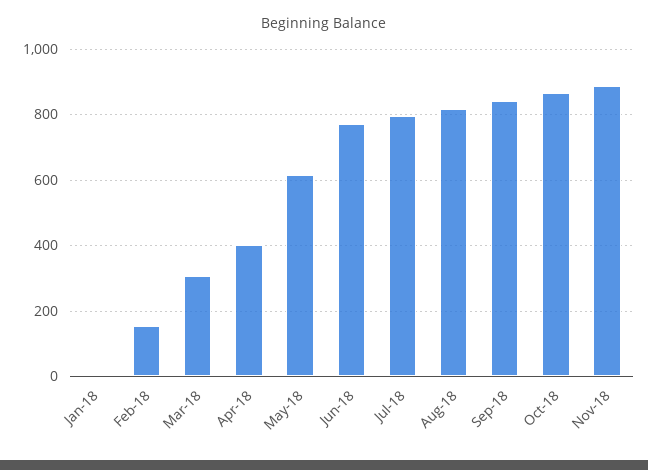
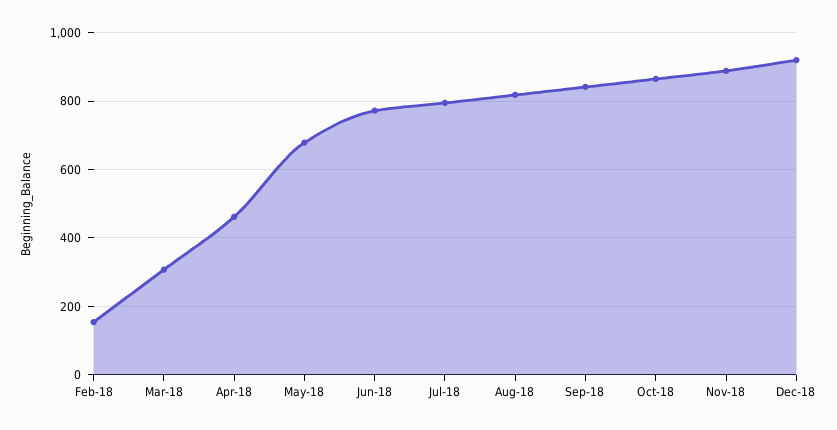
Jan-18: 0 -> none
Apr-18: 400 -> 460
May-18: 620 -> 680
Dec-18: none -> 920

